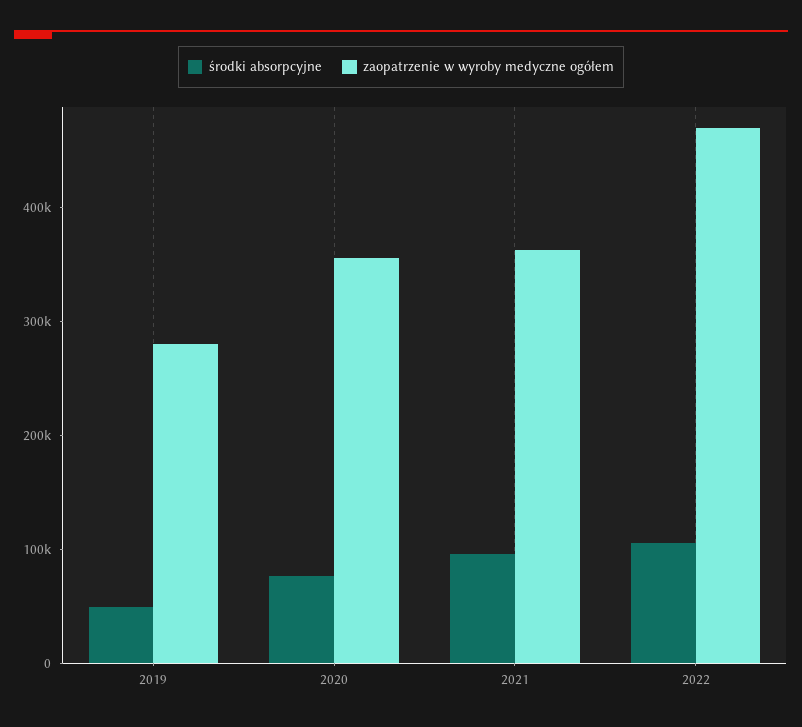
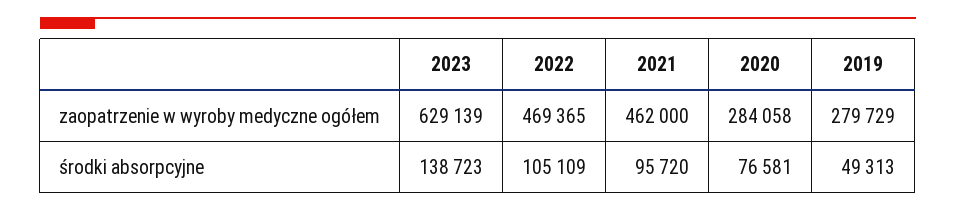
zaopatrzenie w wyroby medyczne ogółem, 2020: 360000 -> 284058
zaopatrzenie w wyroby medyczne ogółem, 2021: 360000 -> 462000
zaopatrzenie w wyroby medyczne ogółem, 2023: none -> 629139
środki absorpcyjne, 2023: none -> 138723

